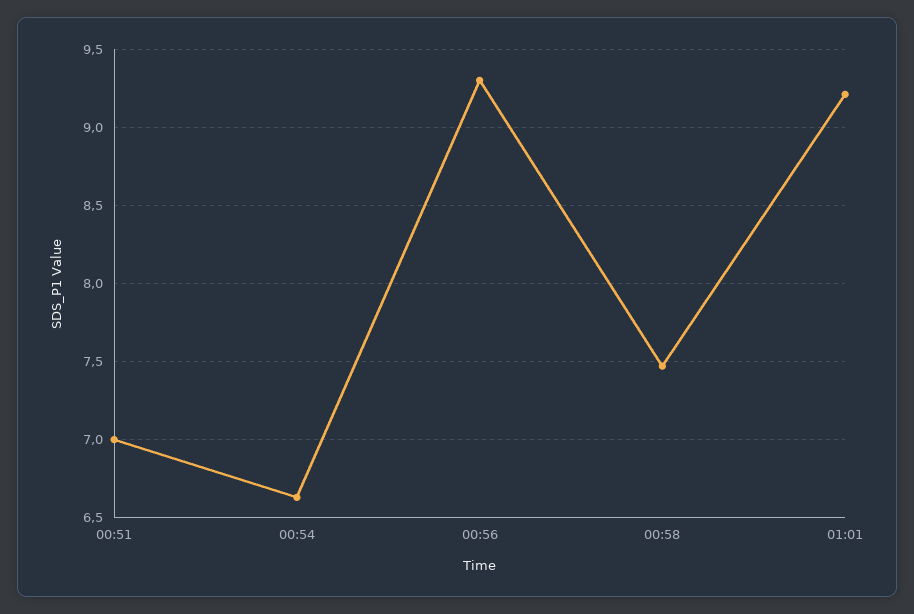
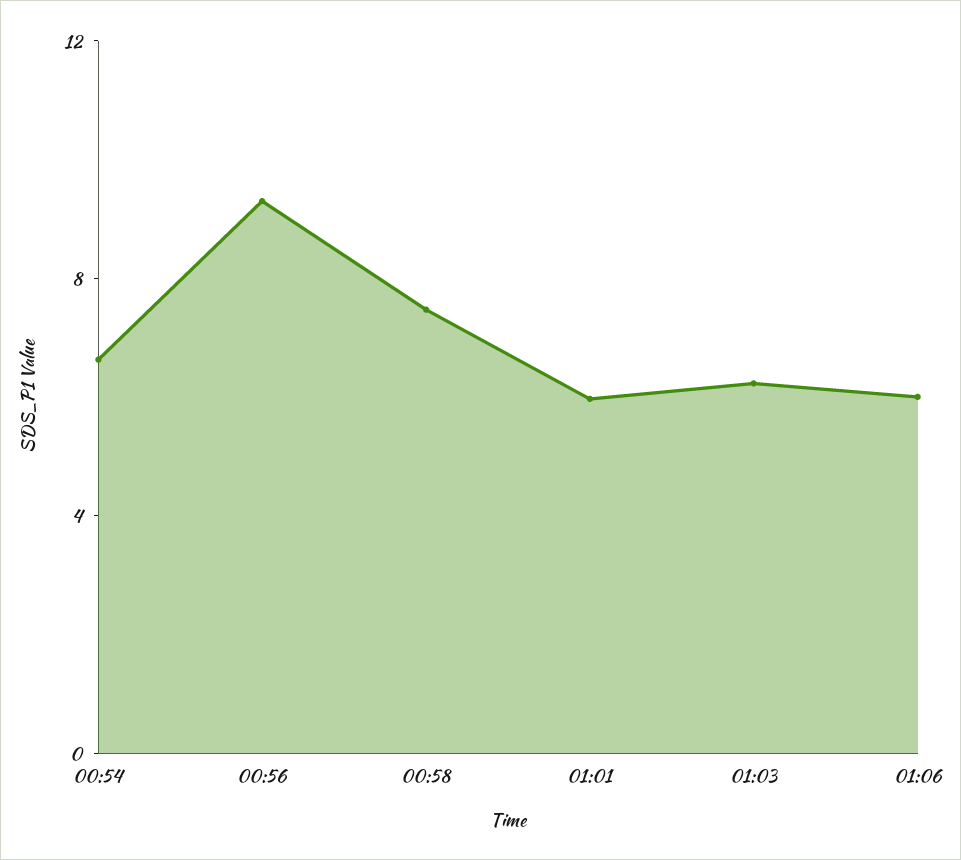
00:51: 7 -> none
01:01: 9.2 -> 6
01:03: none -> 6
01:06: none -> 6

